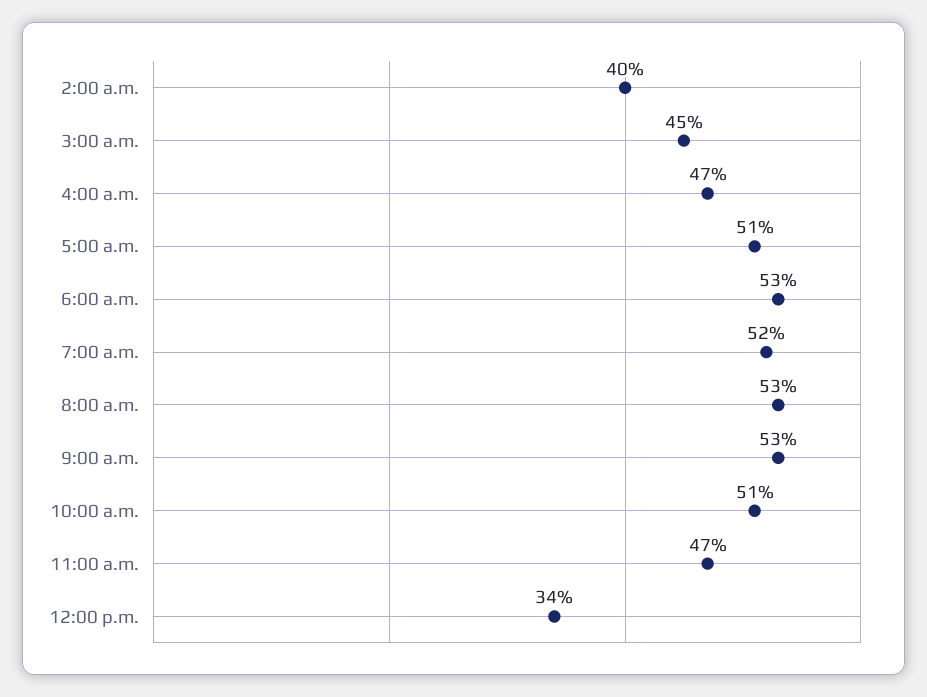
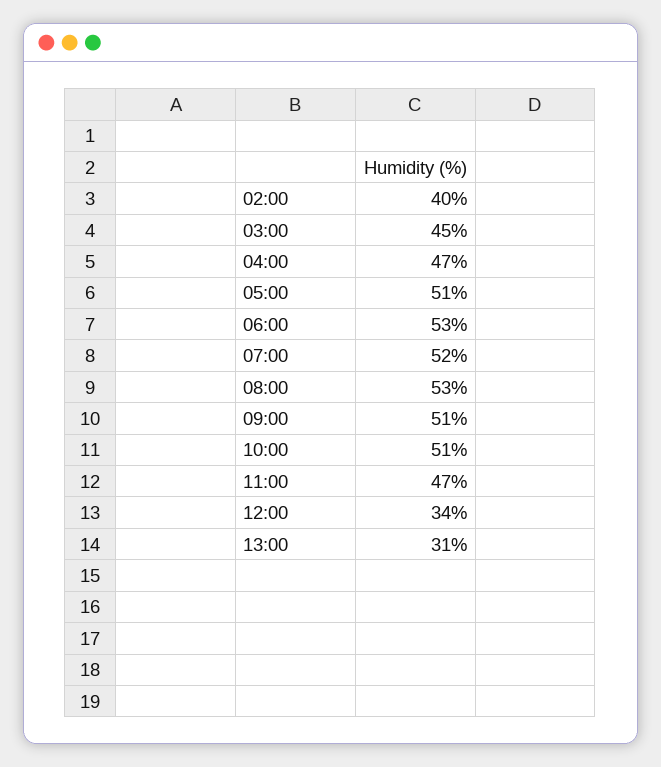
9:00 a.m.: 53 -> 51
13:00: none -> 31

